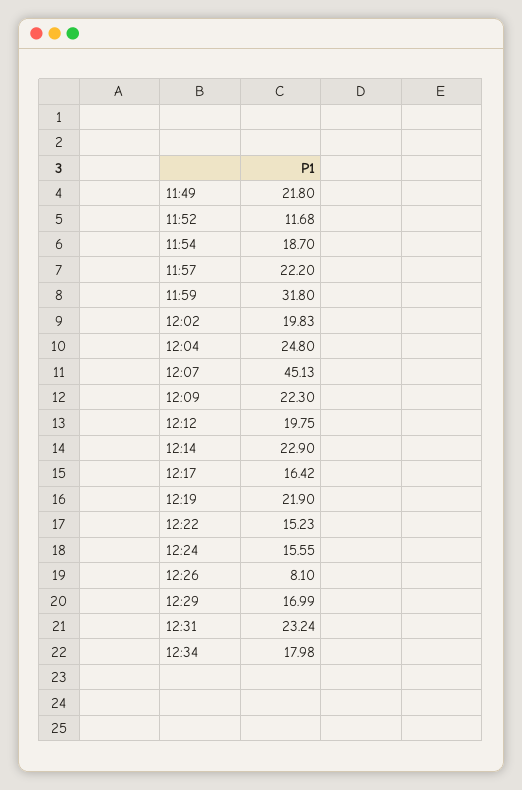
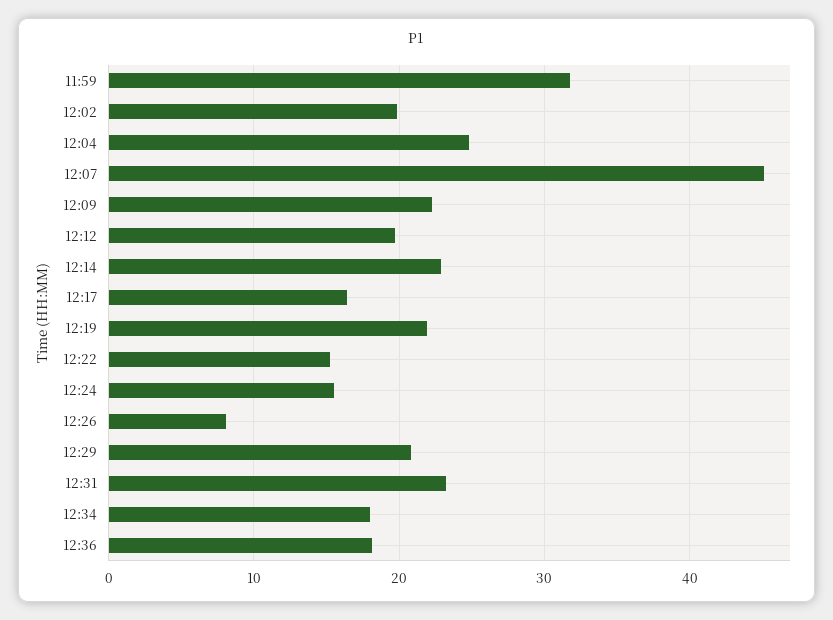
11:49: 21.8 -> none
11:52: 11.68 -> none
11:54: 18.7 -> none
11:57: 22.2 -> none
12:29: 16.99 -> 21
12:36: none -> 18

